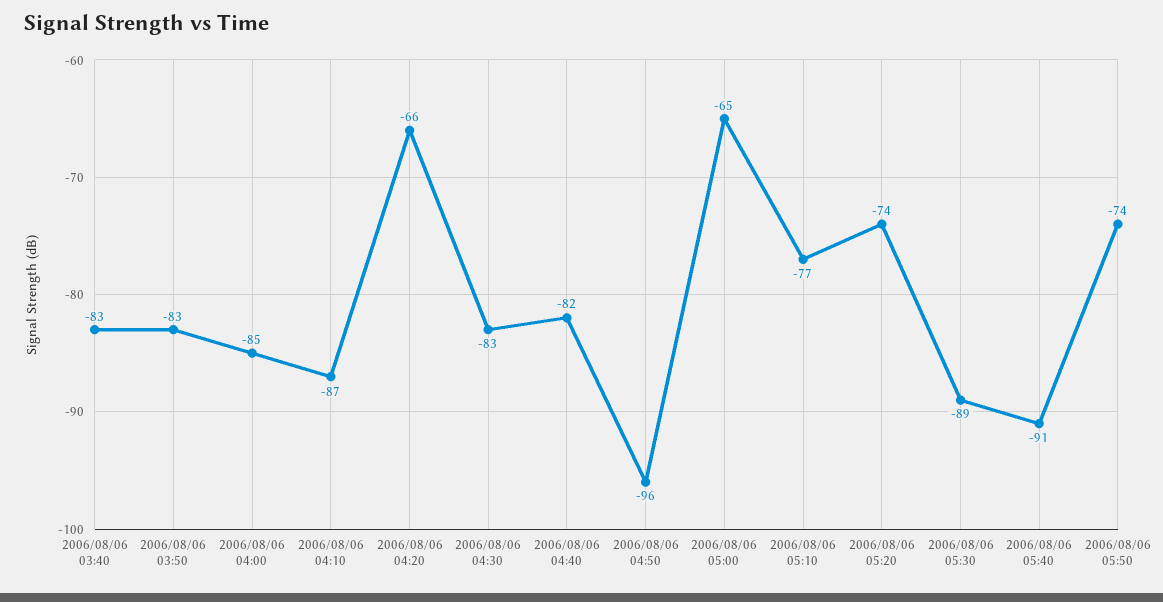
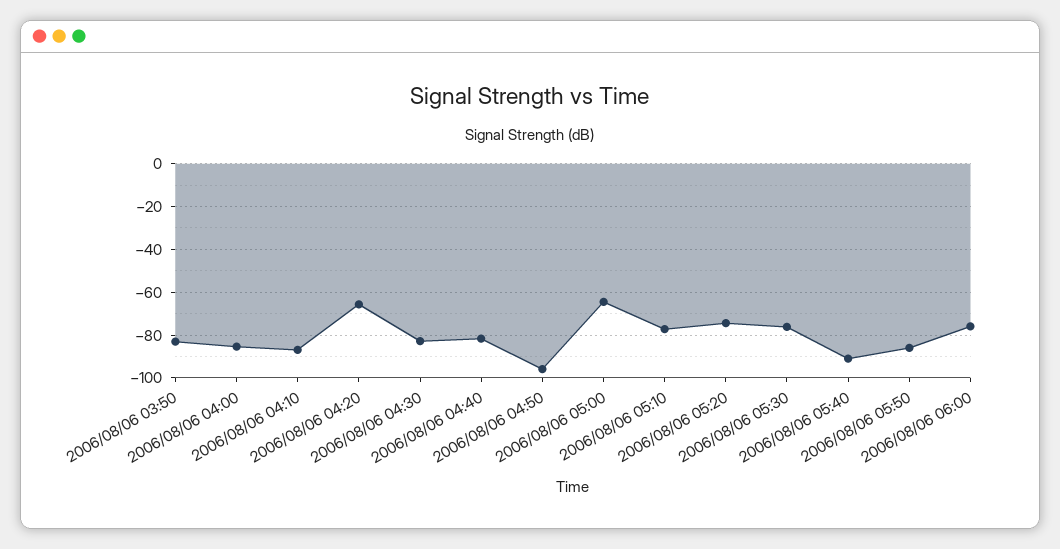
2006/08/06 03:40: -83 -> none
2006/08/06 05:30: -89 -> -75
2006/08/06 05:50: -74 -> -85
2006/08/06 06:00: none -> -75

